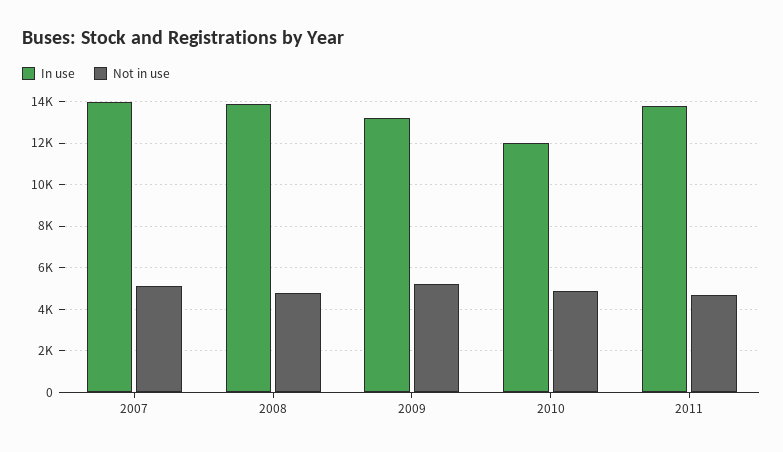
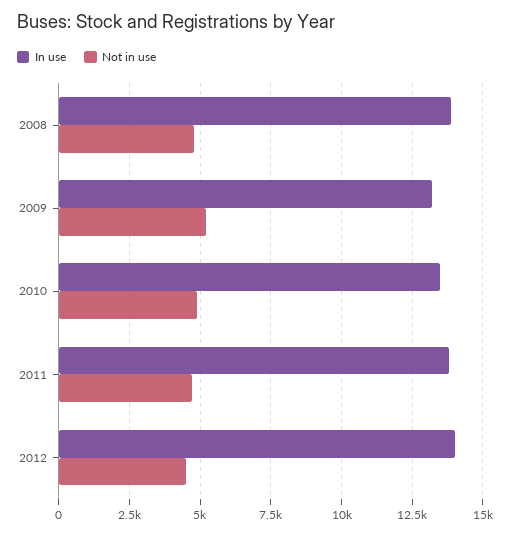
In use, 2007: 14000 -> none
Not in use, 2007: 5000 -> none
In use, 2010: 12000 -> 13500
In use, 2012: none -> 14000
Not in use, 2012: none -> 4500

